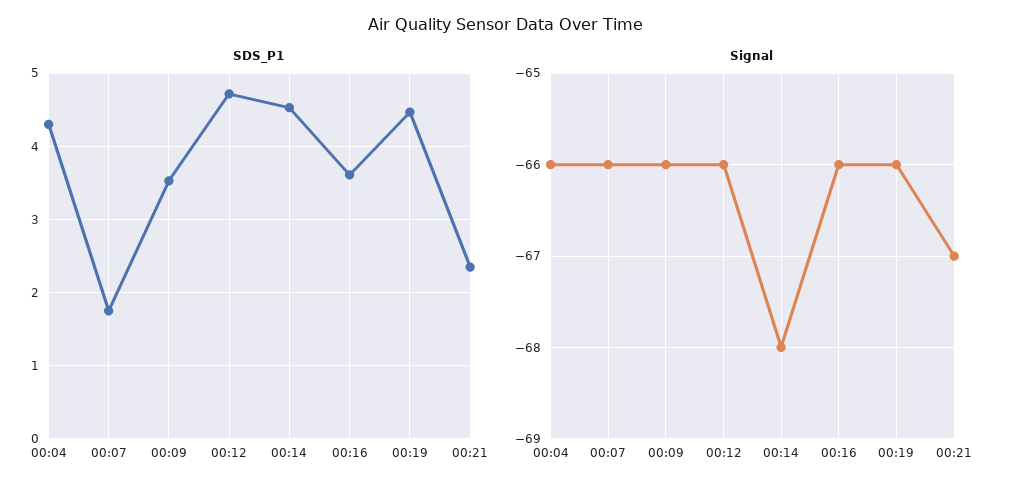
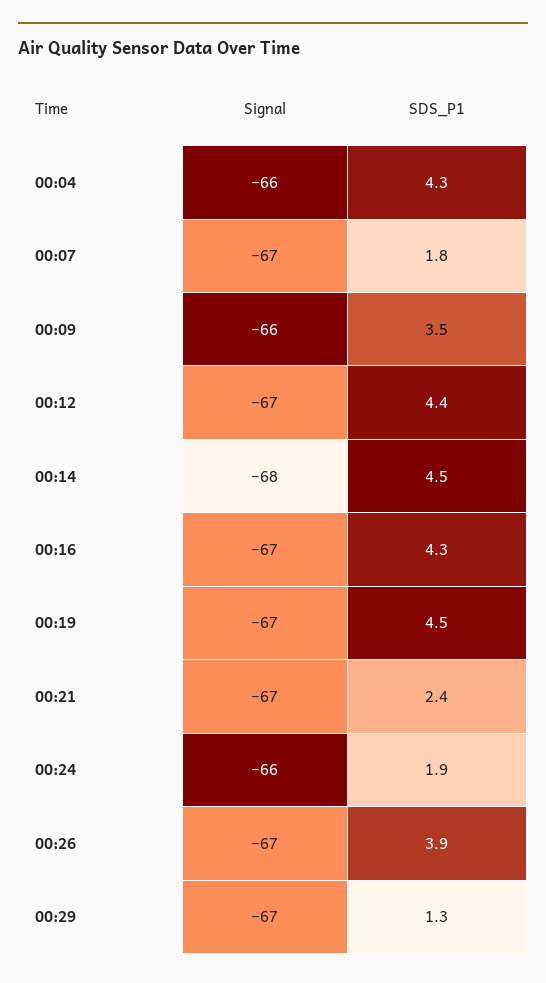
SDS_P1, 00:12: 4.7 -> 4.4
SDS_P1, 00:16: 3.6 -> 4.3
Signal, 00:07: -66 -> -67
Signal, 00:12: -66 -> -67
Signal, 00:16: -66 -> -67
Signal, 00:19: -66 -> -67
Signal, 00:24: none -> -66
SDS_P1, 00:24: none -> 1.9
Signal, 00:26: none -> -67
SDS_P1, 00:26: none -> 3.9
Signal, 00:29: none -> -67
SDS_P1, 00:29: none -> 1.3

